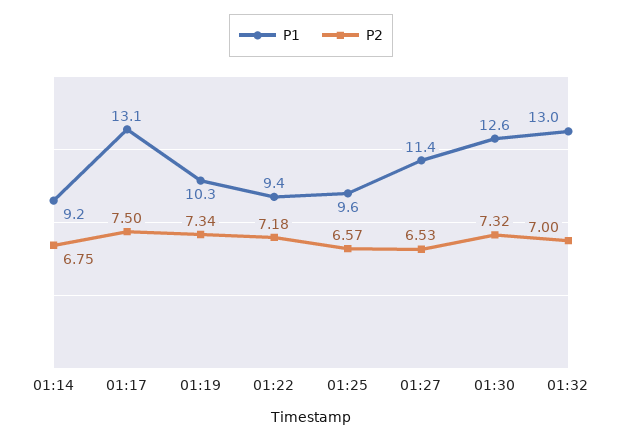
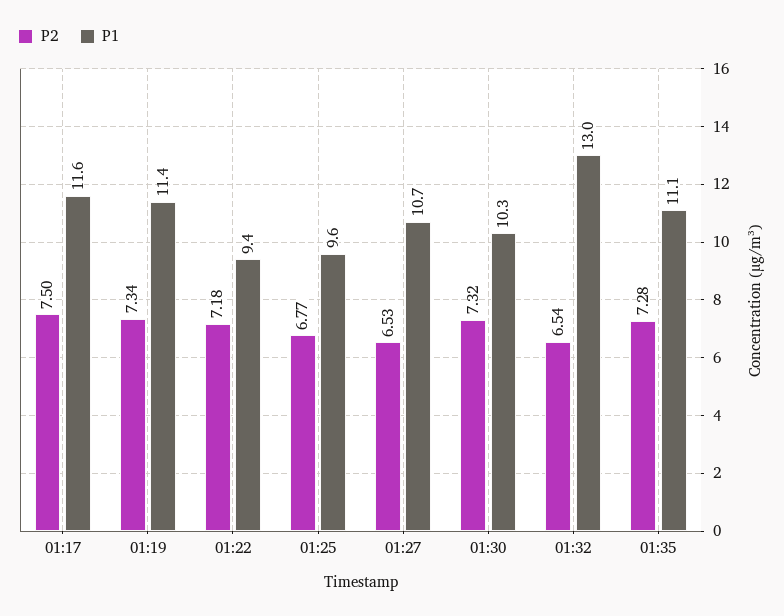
P1, 01:14: 9.2 -> none
P2, 01:14: 6.75 -> none
P1, 01:17: 13.1 -> 11.6
P1, 01:19: 10.3 -> 11.4
P2, 01:25: 6.57 -> 6.77
P1, 01:27: 11.4 -> 10.7
P1, 01:30: 12.6 -> 10.3
P2, 01:32: 7 -> 6.54
P2, 01:35: none -> 7.28
P1, 01:35: none -> 11.1

